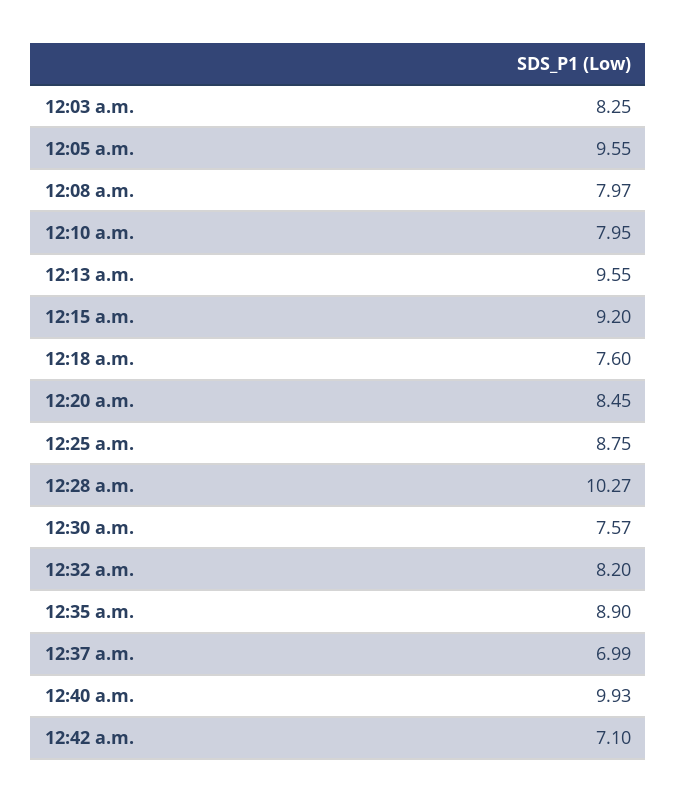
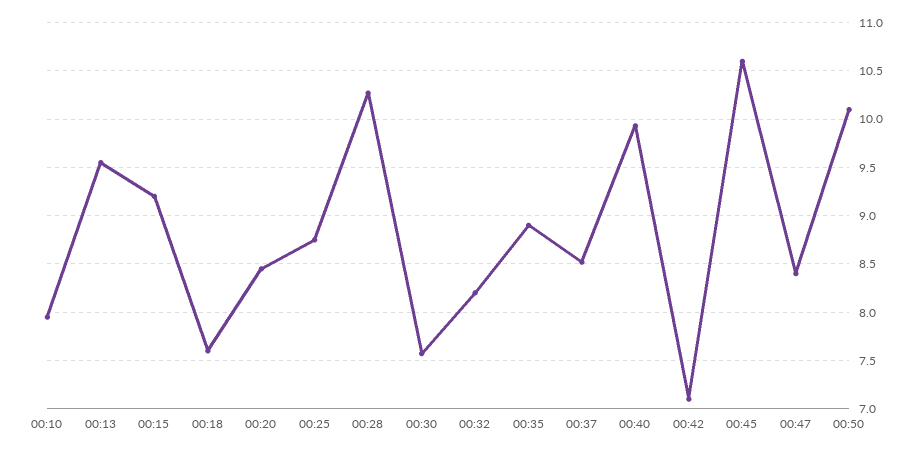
12:03 a.m.: 8.25 -> none
12:05 a.m.: 9.55 -> none
12:08 a.m.: 7.97 -> none
12:37 a.m.: 6.99 -> 8.5
00:45: none -> 10.6
00:47: none -> 8.4
00:50: none -> 10.1

